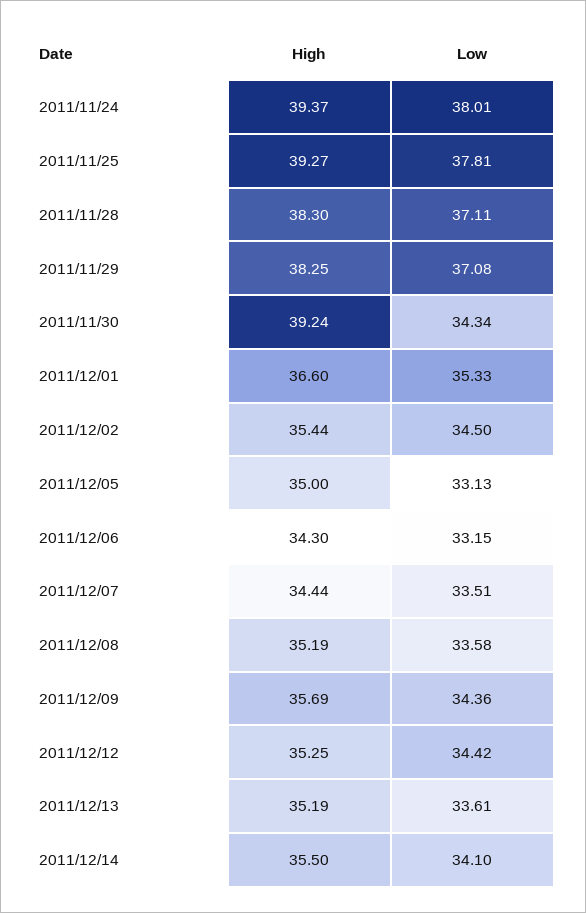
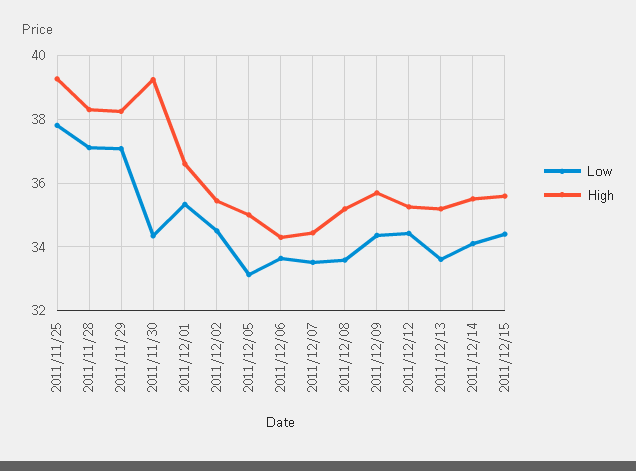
High, 2011/11/24: 39.37 -> none
Low, 2011/11/24: 38.01 -> none
Low, 2011/12/06: 33.15 -> 33.6
Low, 2011/12/15: none -> 34.4
High, 2011/12/15: none -> 35.6

